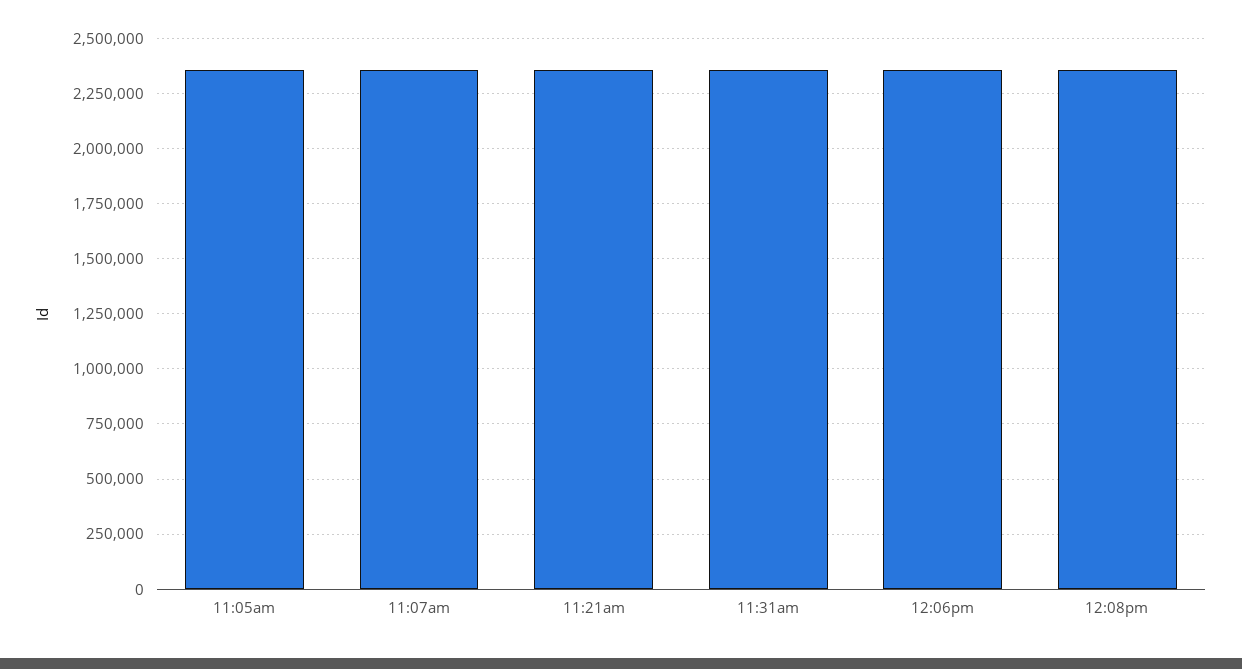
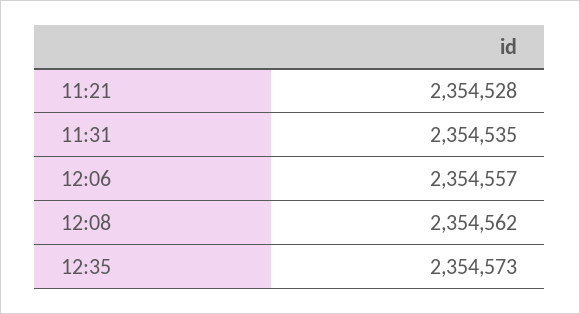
11:05am: 2350000 -> none
11:07am: 2350000 -> none
12:35: none -> 2354573

